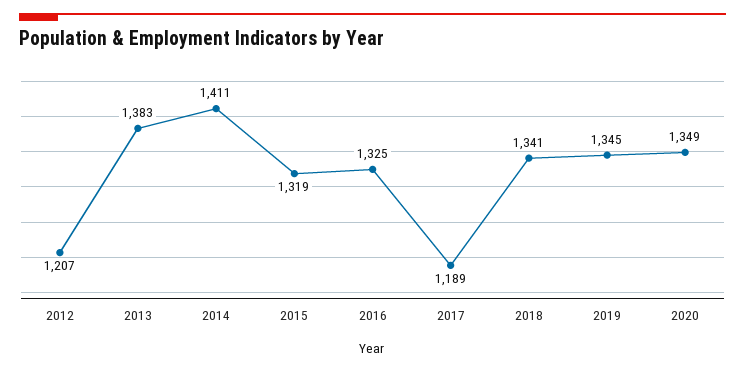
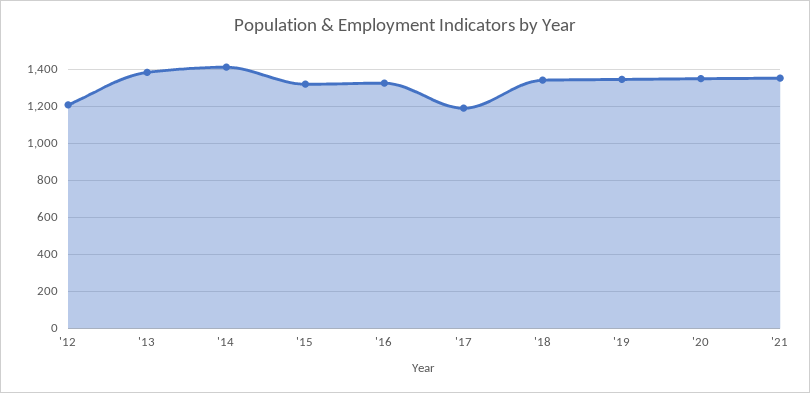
'21: none -> 1350

